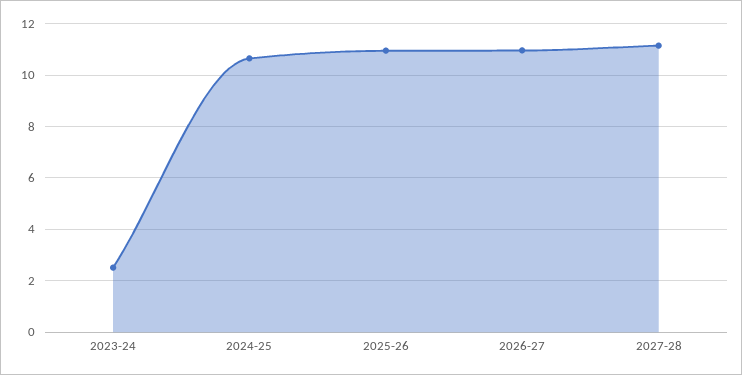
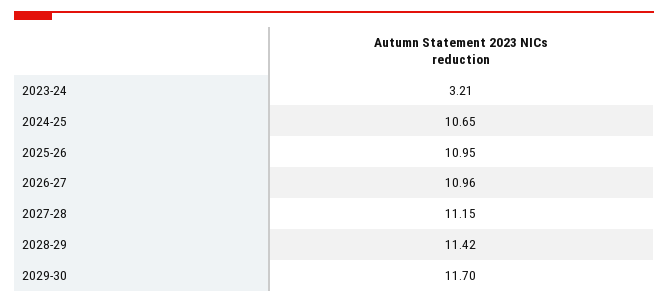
2023-24: 2.5 -> 3.21
2028-29: none -> 11.42
2029-30: none -> 11.7

